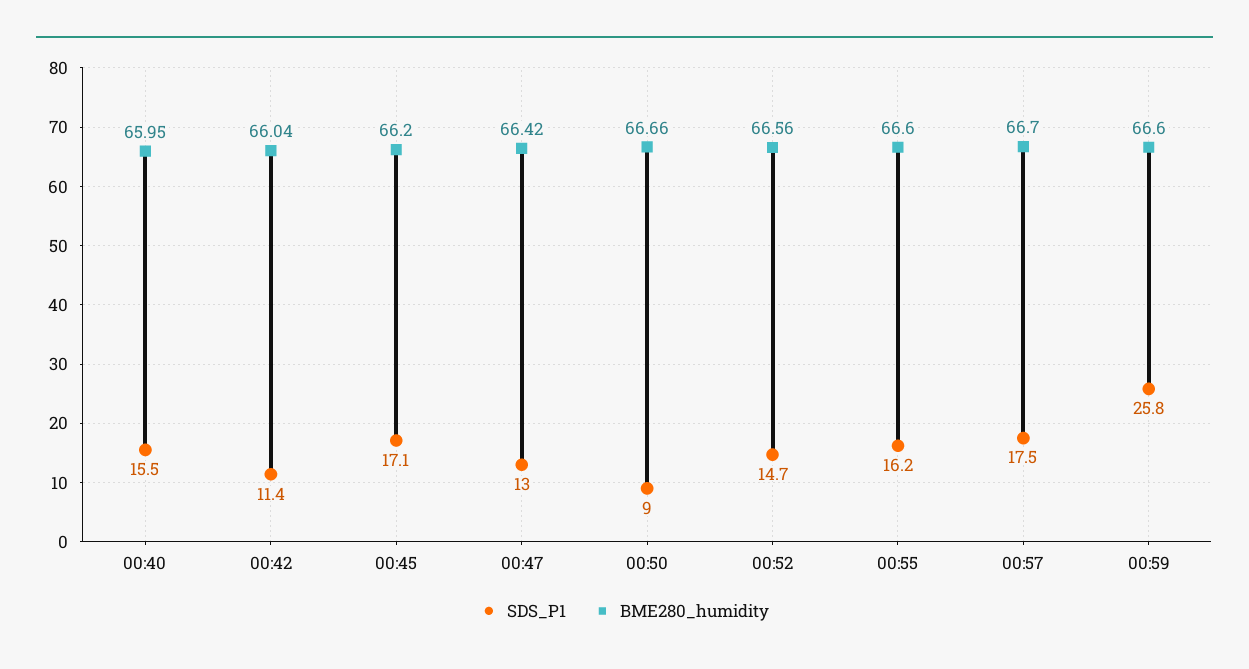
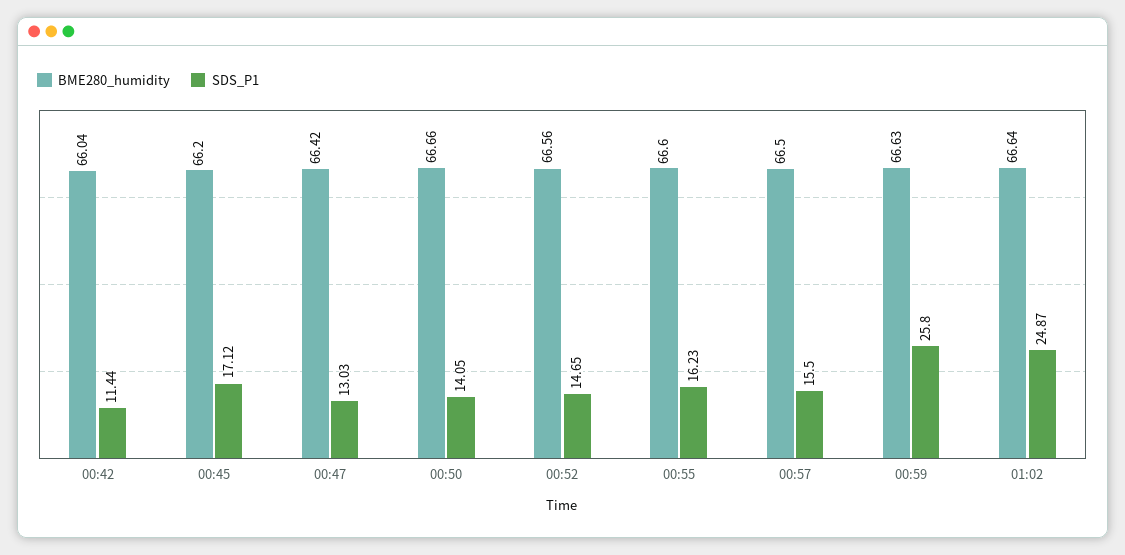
SDS_P1, 00:40: 15.5 -> none
BME280_humidity, 00:40: 65.95 -> none
SDS_P1, 00:50: 9 -> 14.05
SDS_P1, 00:57: 17.5 -> 15.5
BME280_humidity, 00:57: 66.7 -> 66.5
BME280_humidity, 00:59: 66.6 -> 66.63
BME280_humidity, 01:02: none -> 66.64
SDS_P1, 01:02: none -> 24.87

